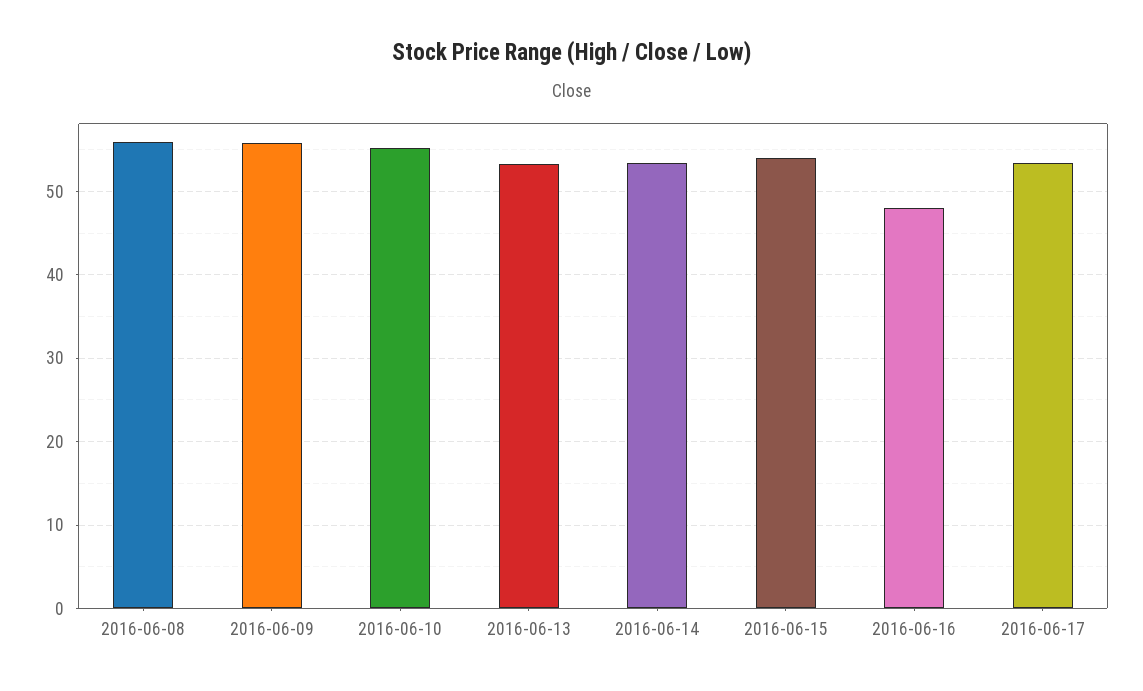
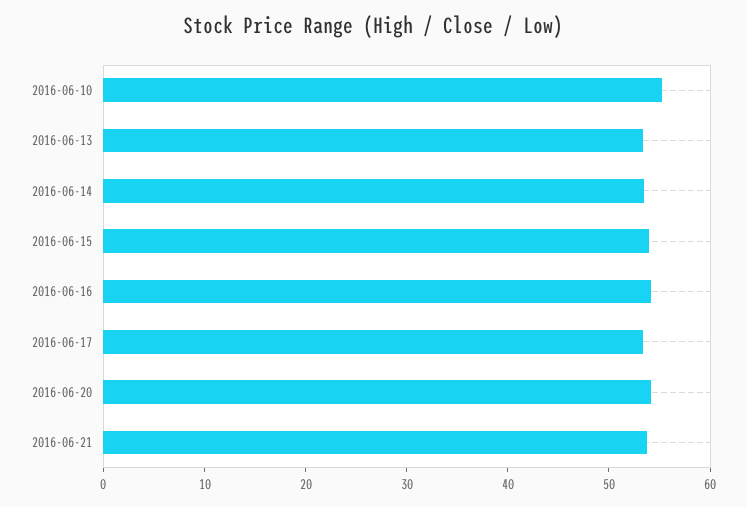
2016-06-08: 56 -> none
2016-06-09: 56 -> none
2016-06-16: 48 -> 54
2016-06-20: none -> 54
2016-06-21: none -> 54

